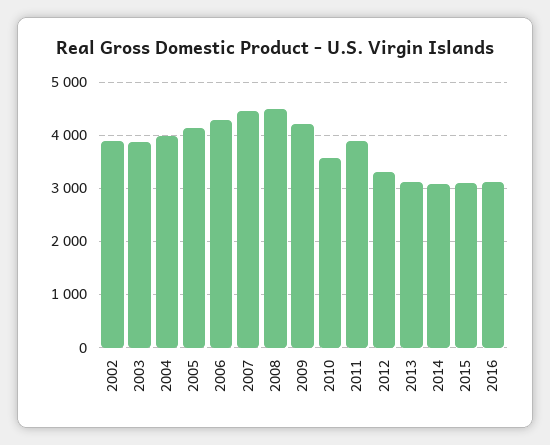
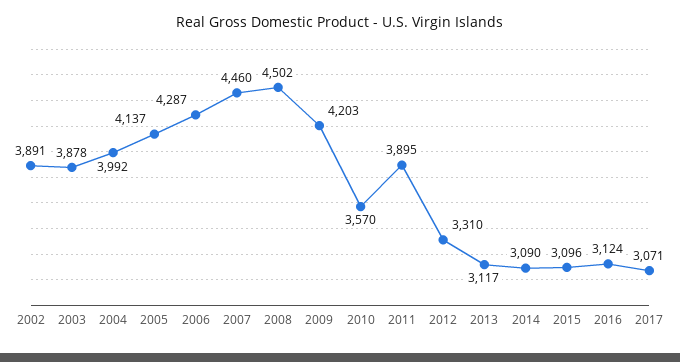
2017: none -> 3071

